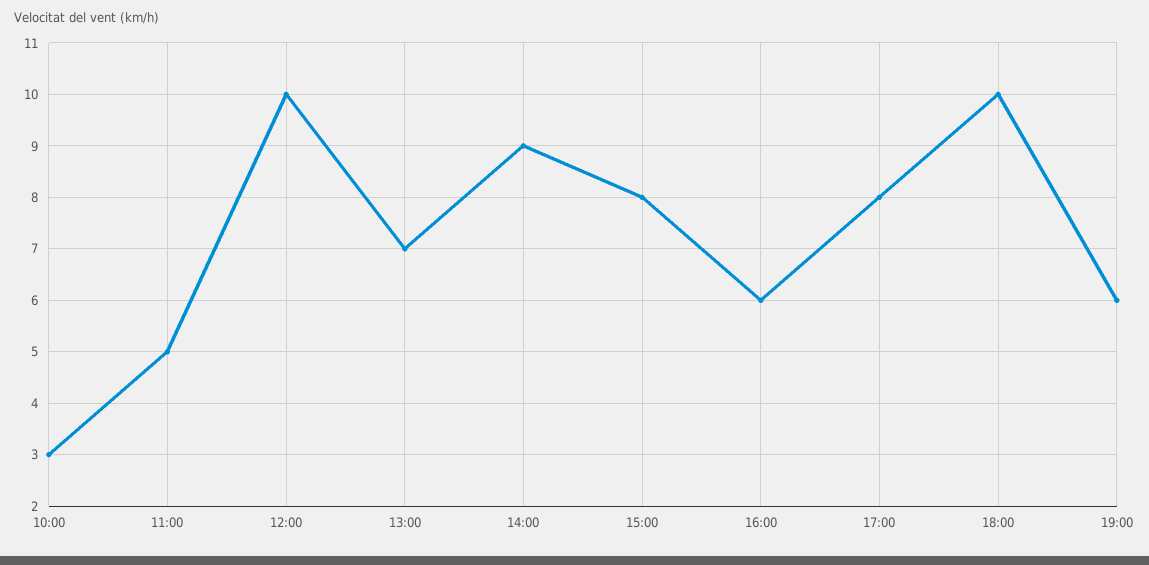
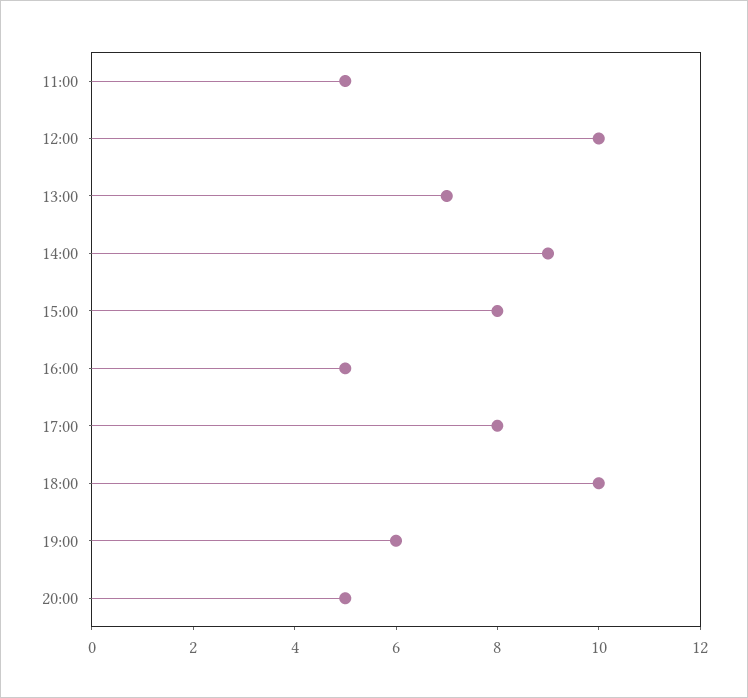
10:00: 3 -> none
16:00: 6 -> 5
20:00: none -> 5

